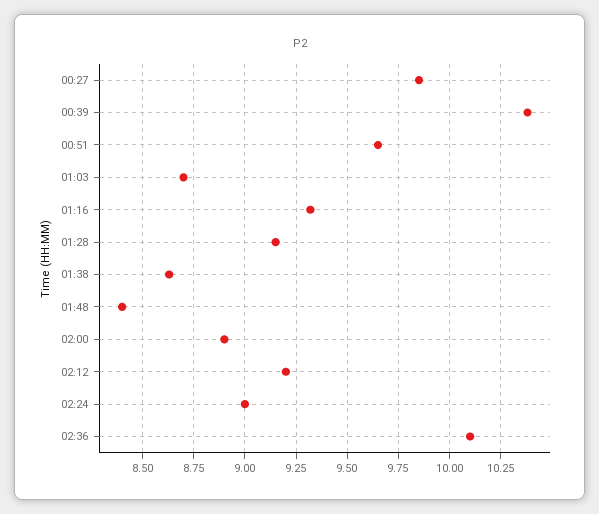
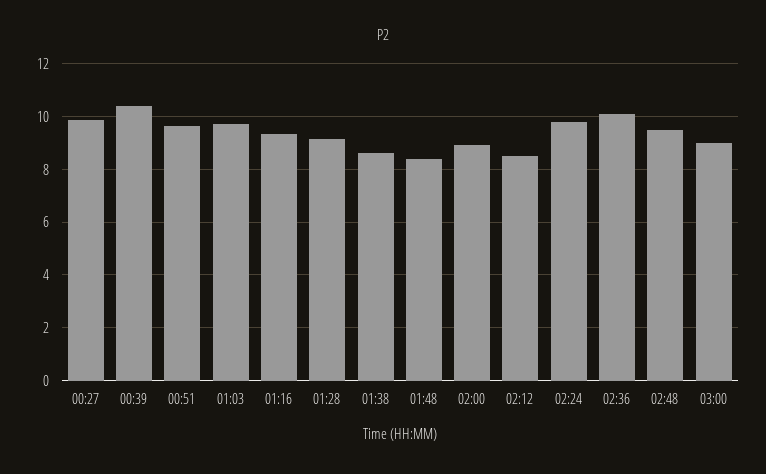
01:03: 8.7 -> 9.75
02:12: 9.2 -> 8.5
02:24: 9 -> 9.75
02:48: none -> 9.5
03:00: none -> 9

